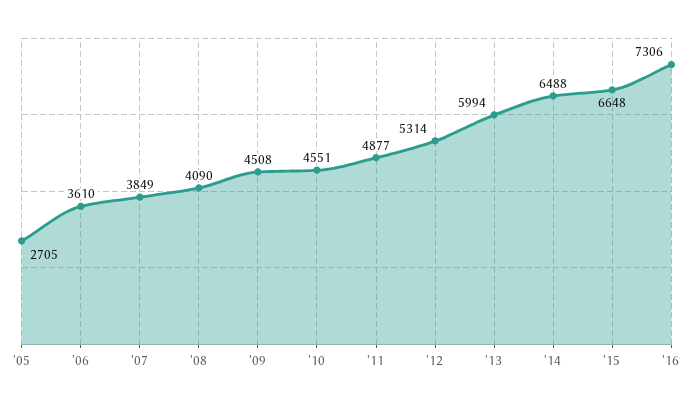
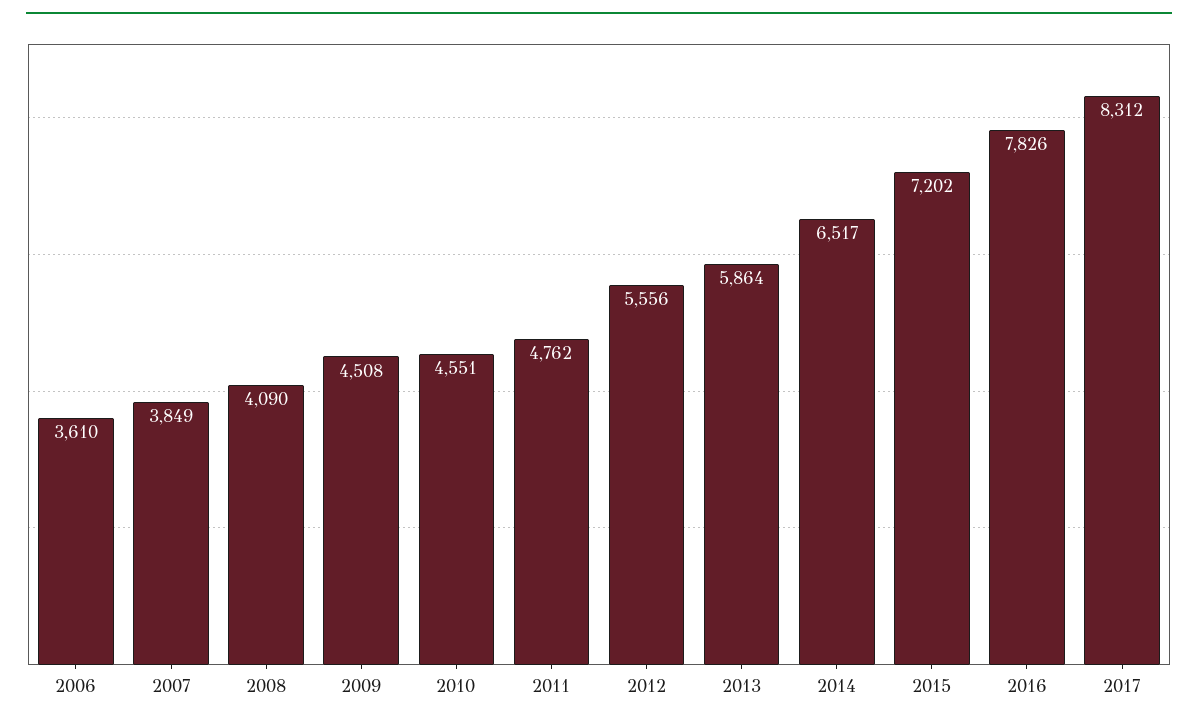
'05: 2705 -> none
'11: 4877 -> 4762
'12: 5314 -> 5556
'13: 5994 -> 5864
'14: 6488 -> 6517
'15: 6648 -> 7202
'16: 7306 -> 7826
2017: none -> 8312

